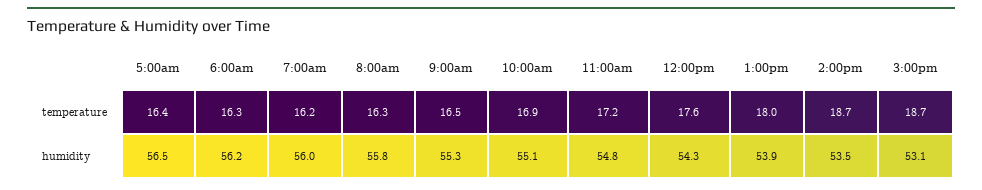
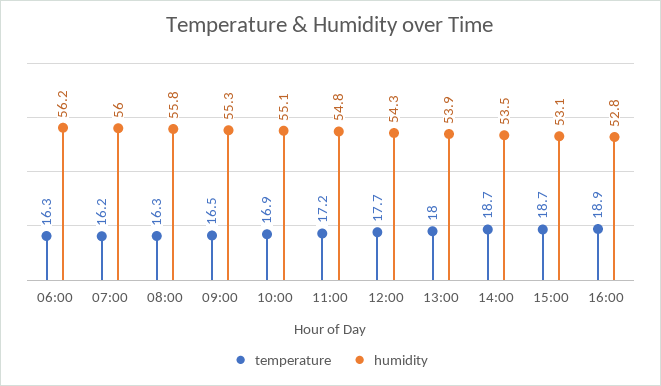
temperature, 5:00am: 16.4 -> none
temperature, 12:00pm: 17.6 -> 17.7
humidity, 5:00am: 56.5 -> none
temperature, 16:00: none -> 18.9
humidity, 16:00: none -> 52.8

